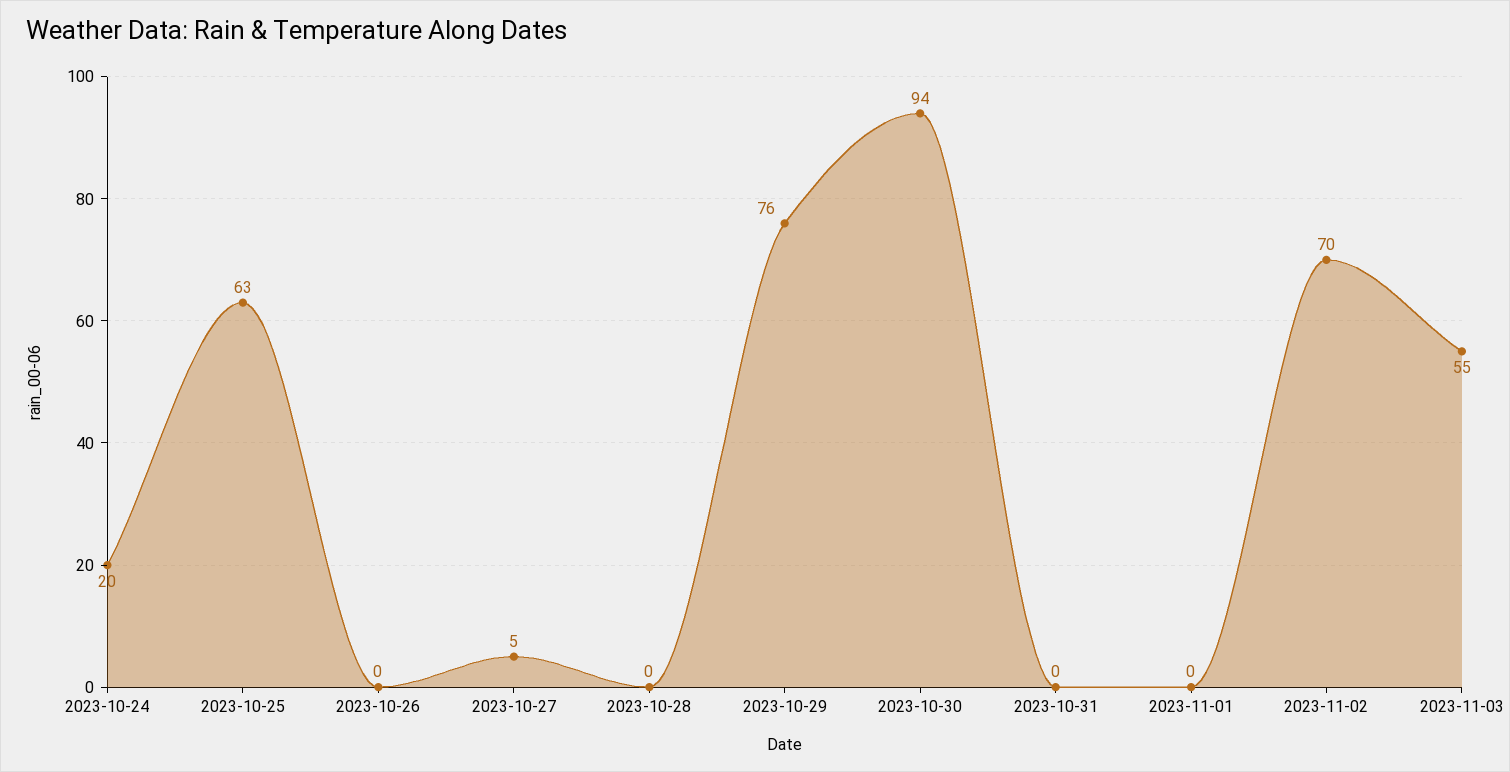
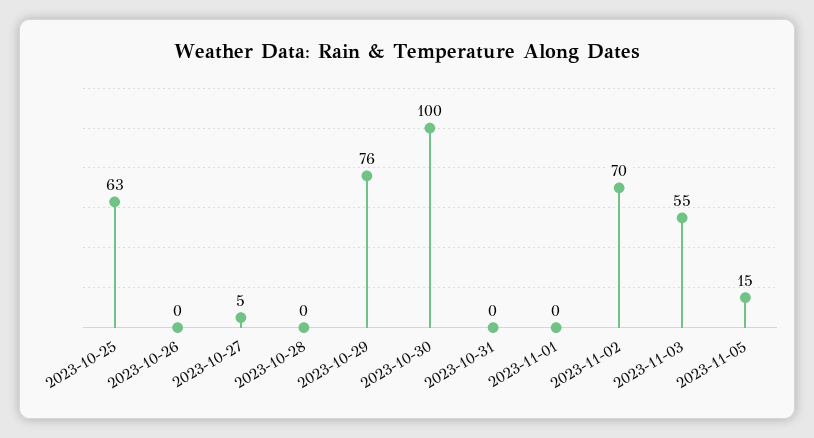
2023-10-24: 20 -> none
2023-10-30: 94 -> 100
2023-11-05: none -> 15

